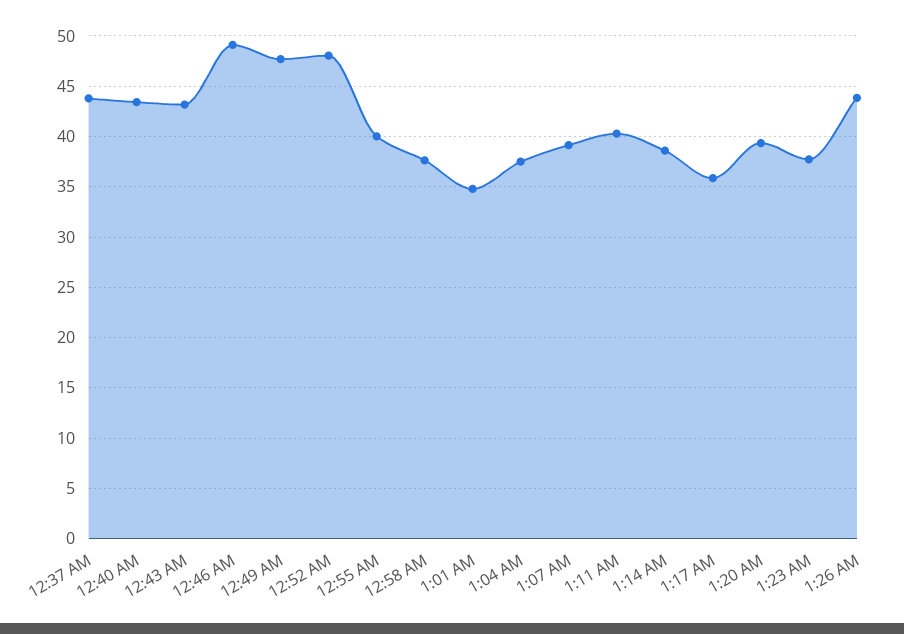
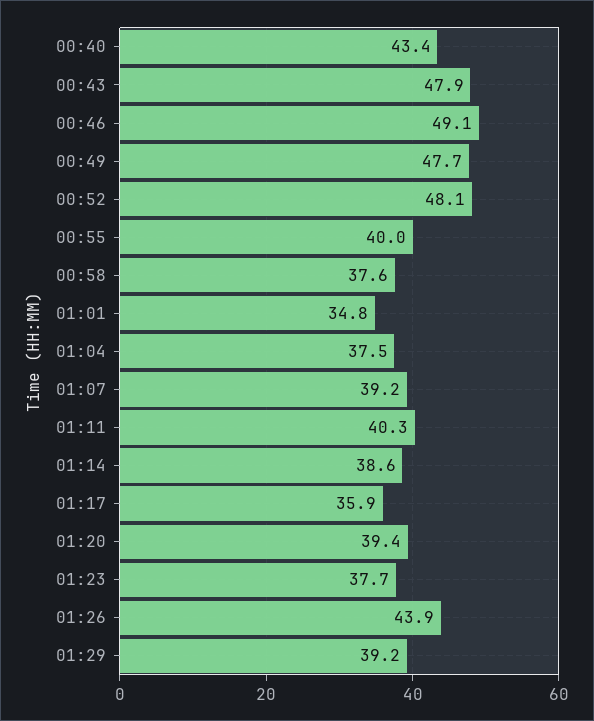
12:37 AM: 44 -> none
12:43 AM: 43 -> 47.9
01:29: none -> 39.2

